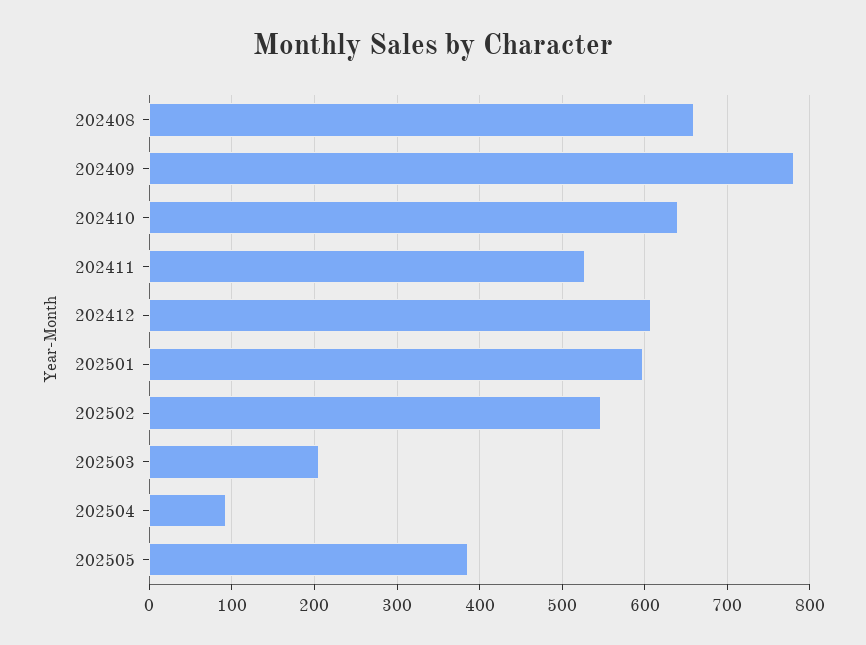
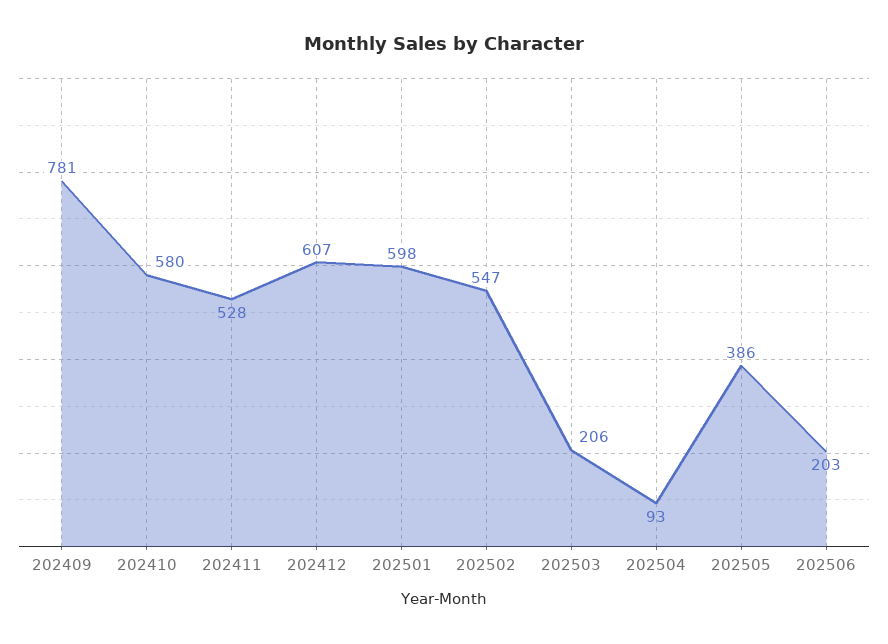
202408: 660 -> none
202410: 640 -> 580
202506: none -> 203

